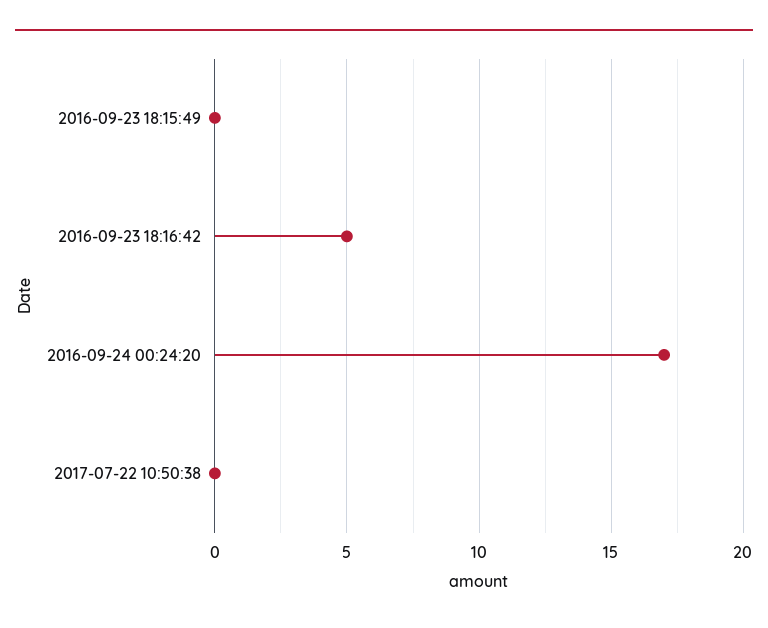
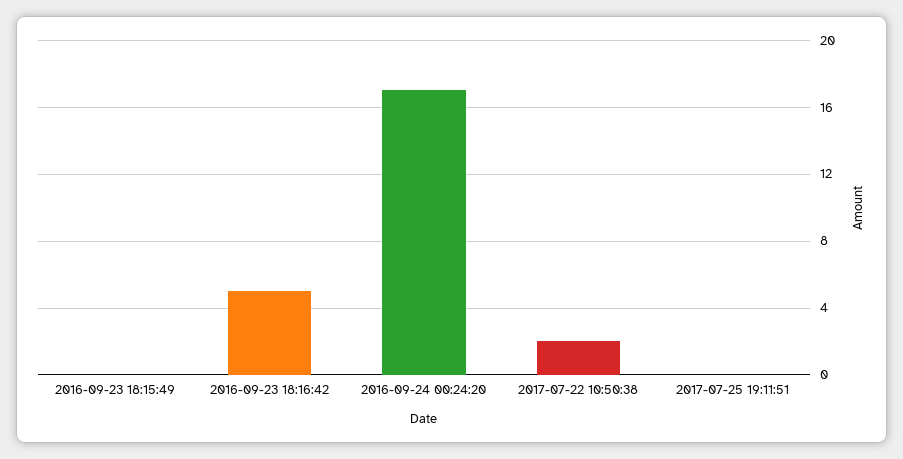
2017-07-22 10:50:38: 0 -> 2
2017-07-25 19:11:51: none -> 0

